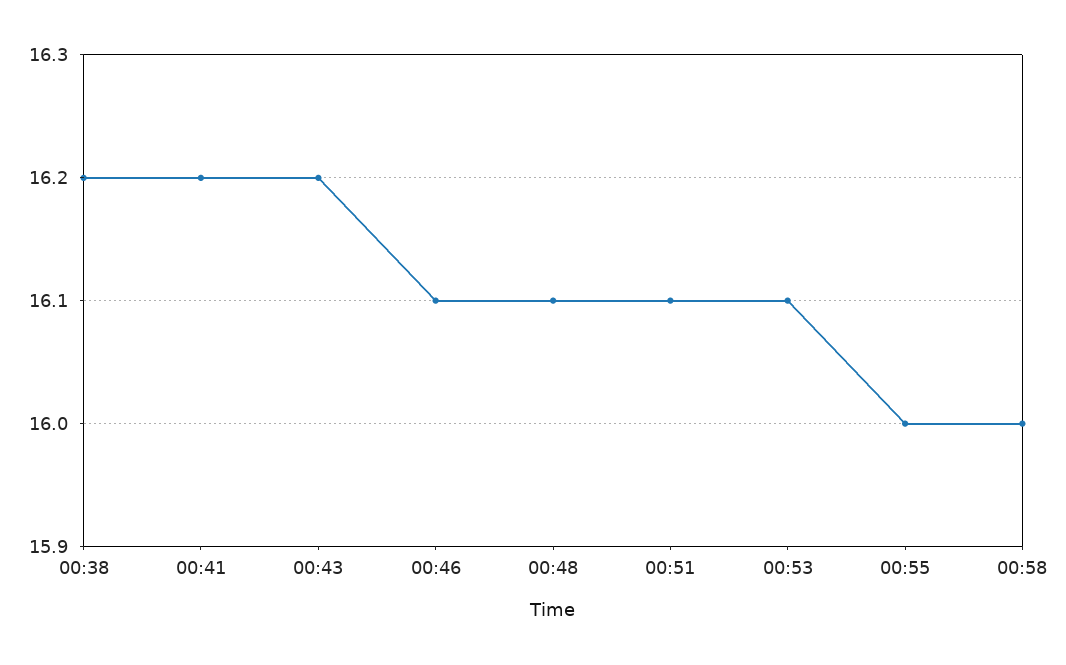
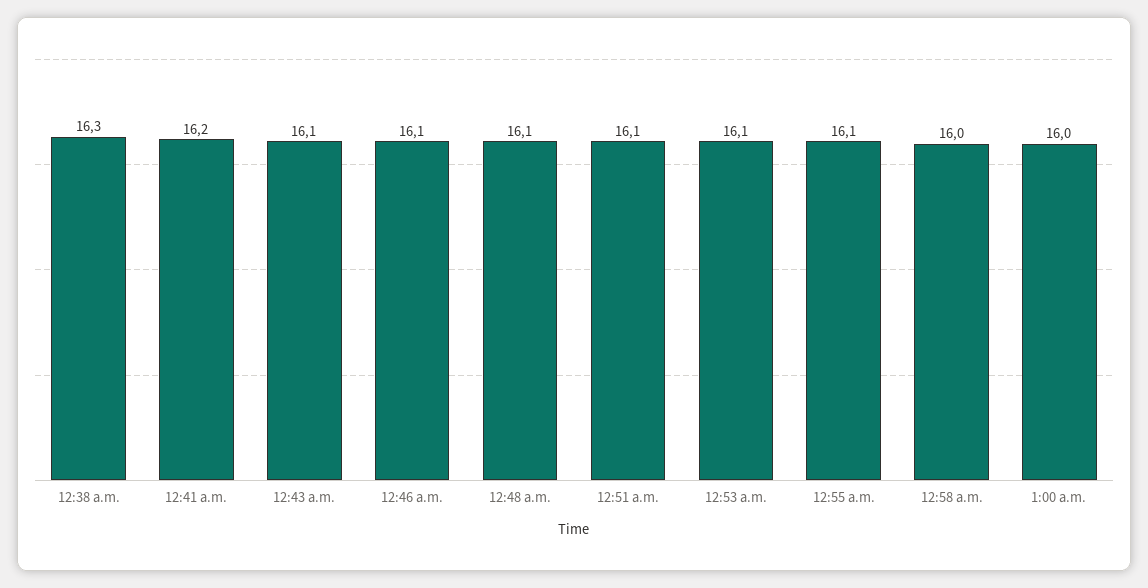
00:38: 16.2 -> 16.3
00:43: 16.2 -> 16.1
00:55: 16 -> 16.1
1:00 a.m.: none -> 16

